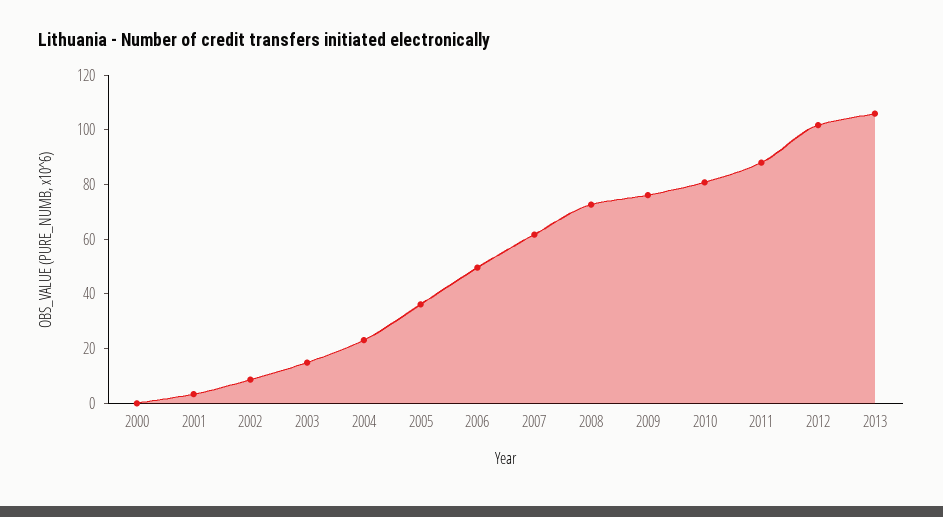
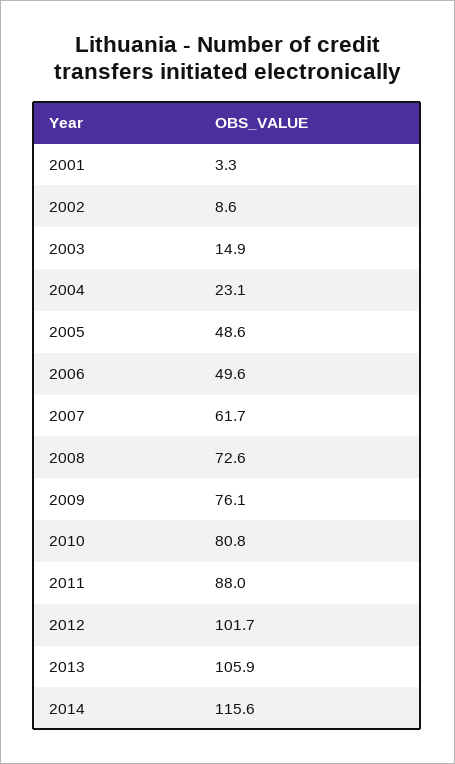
2000: 0 -> none
2005: 35 -> 48.6
2014: none -> 115.6

